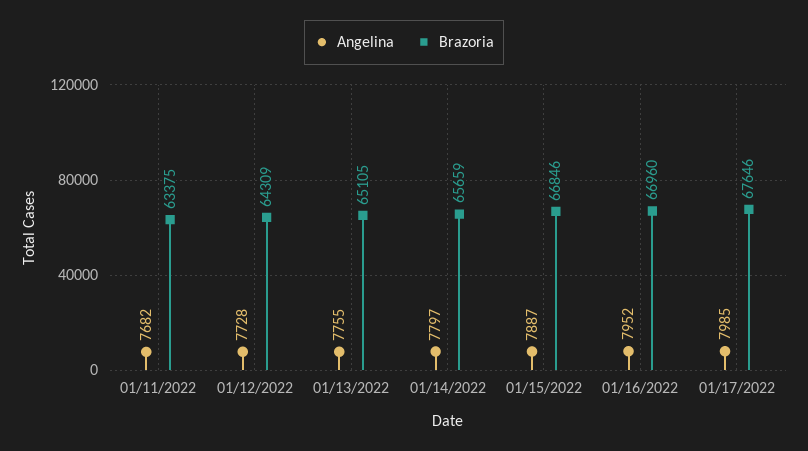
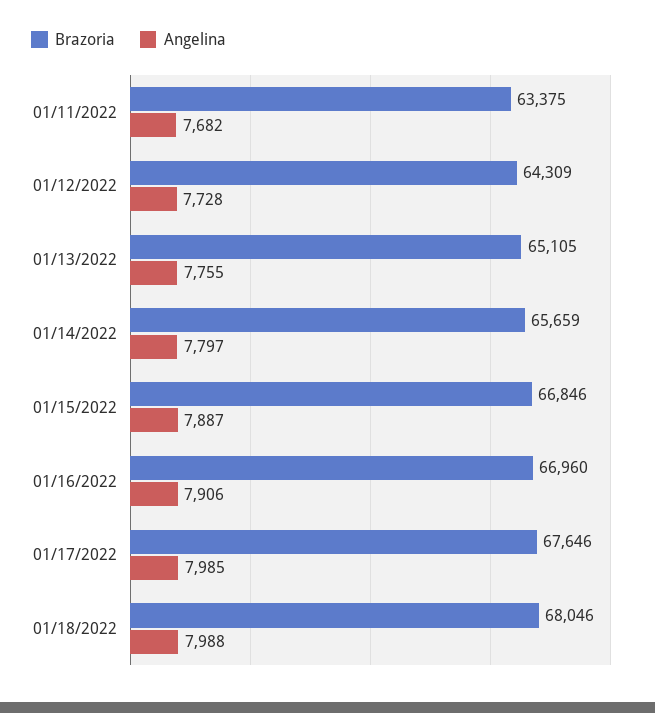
Angelina, 01/16/2022: 7952 -> 7906
Brazoria, 01/18/2022: none -> 68046
Angelina, 01/18/2022: none -> 7988

